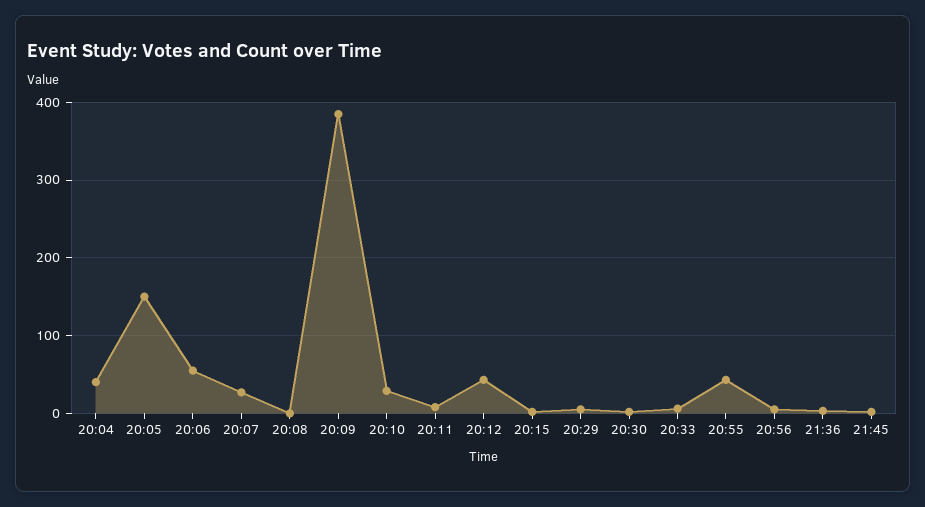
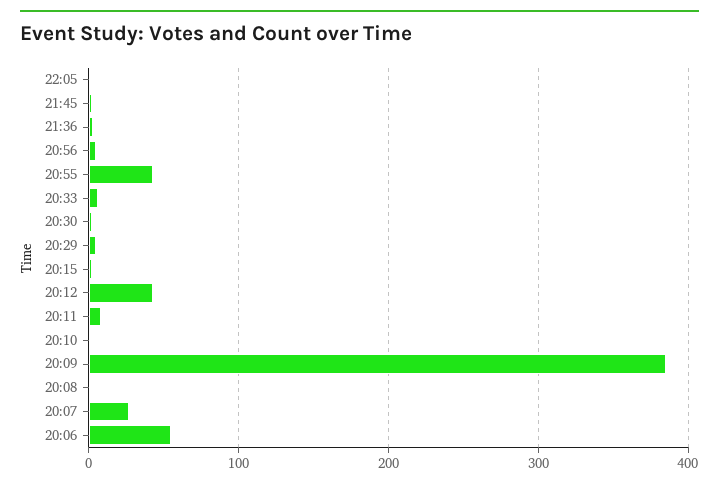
20:04: 40 -> none
20:05: 150 -> none
20:10: 30 -> 0
22:05: none -> 0

